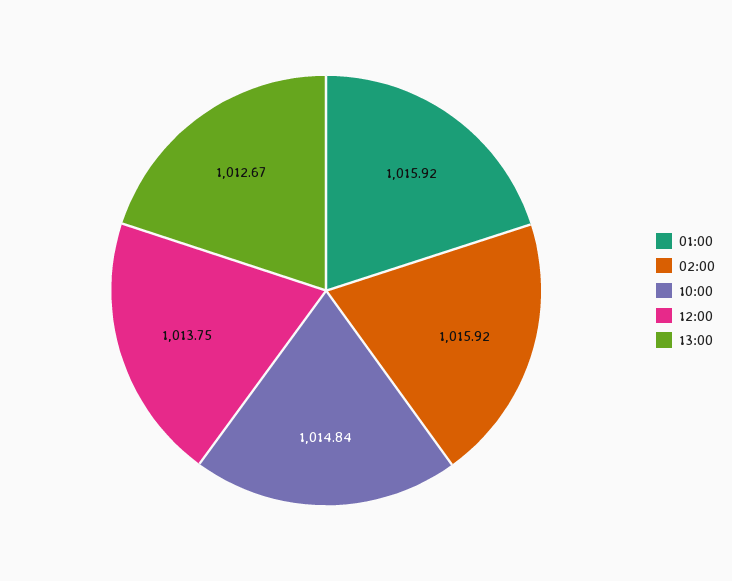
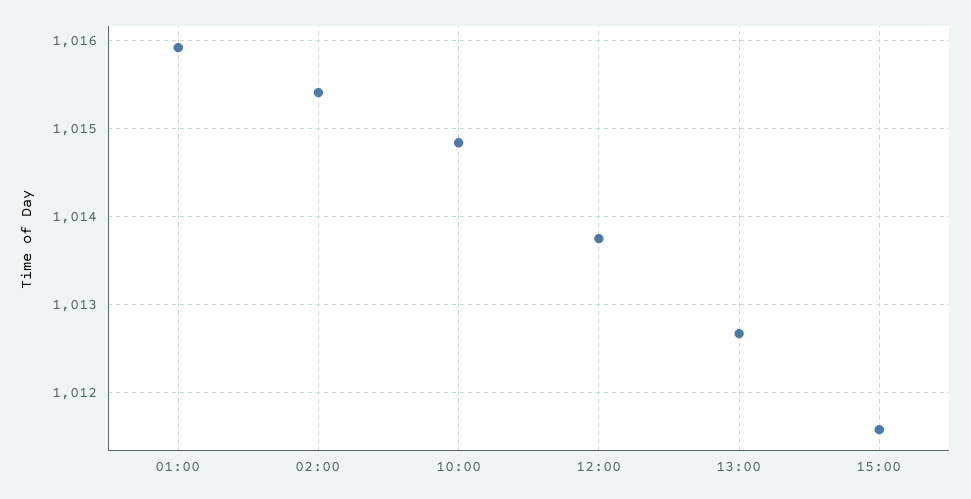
02:00: 1015.92 -> 1015.4
15:00: none -> 1011.6

